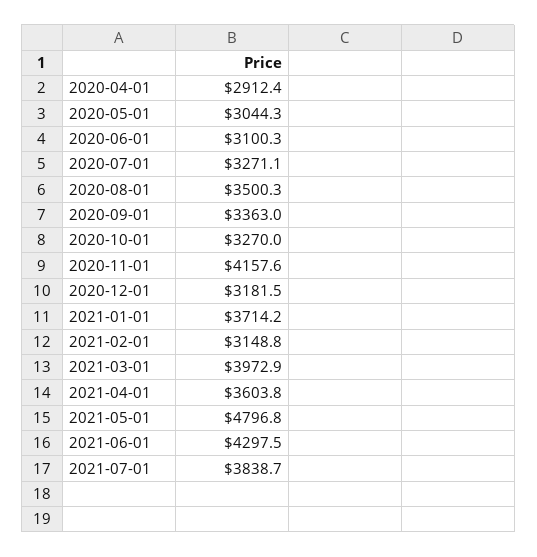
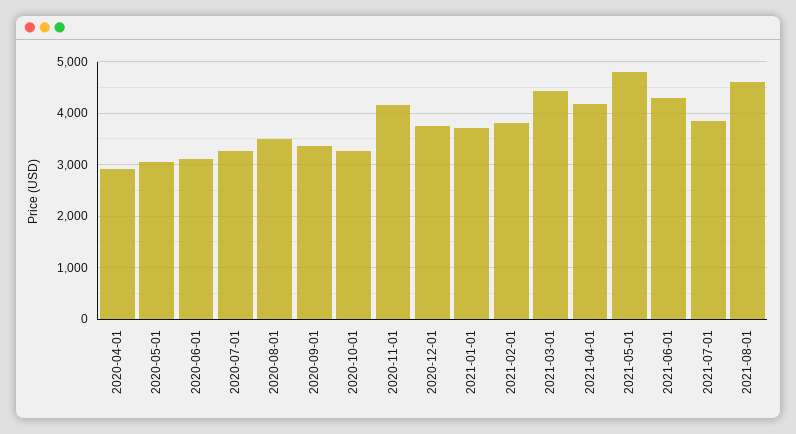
2020-12-01: 3181.5 -> 3800
2021-02-01: 3148.8 -> 3800
2021-03-01: 3972.9 -> 4400
2021-04-01: 3603.8 -> 4200
2021-08-01: none -> 4600

